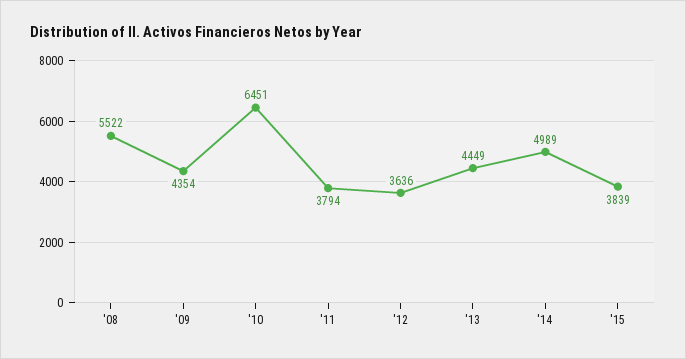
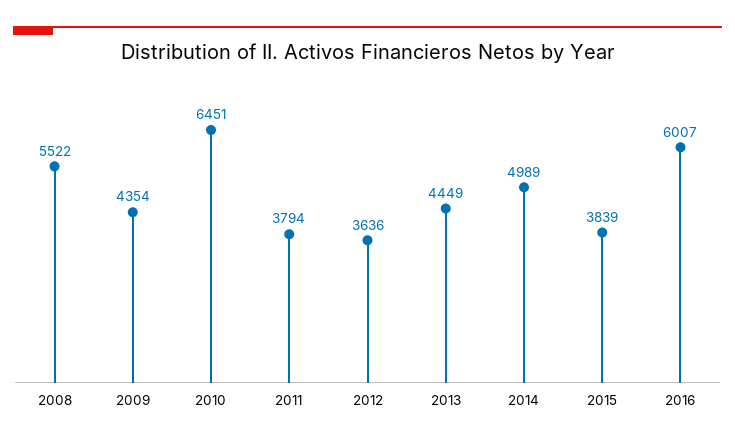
2016: none -> 6007

